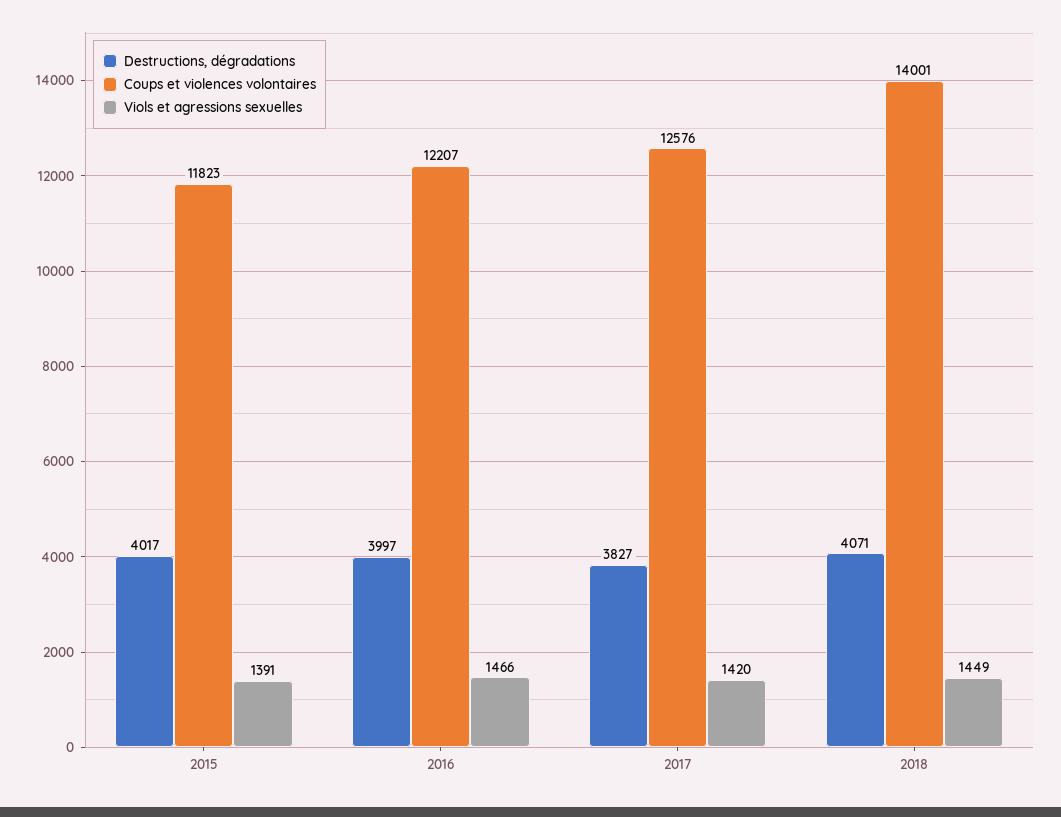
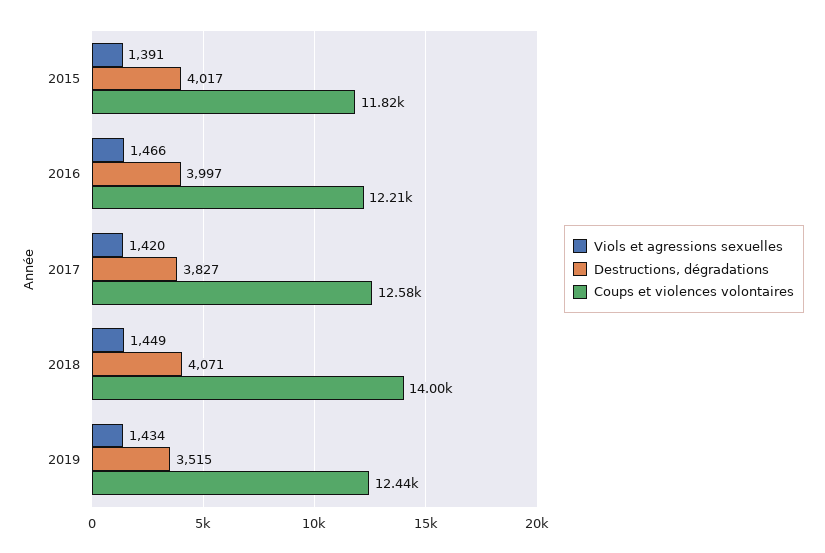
Viols et agressions sexuelles, 2019: none -> 1434
Destructions, dégradations, 2019: none -> 3515
Coups et violences volontaires, 2019: none -> 12440

